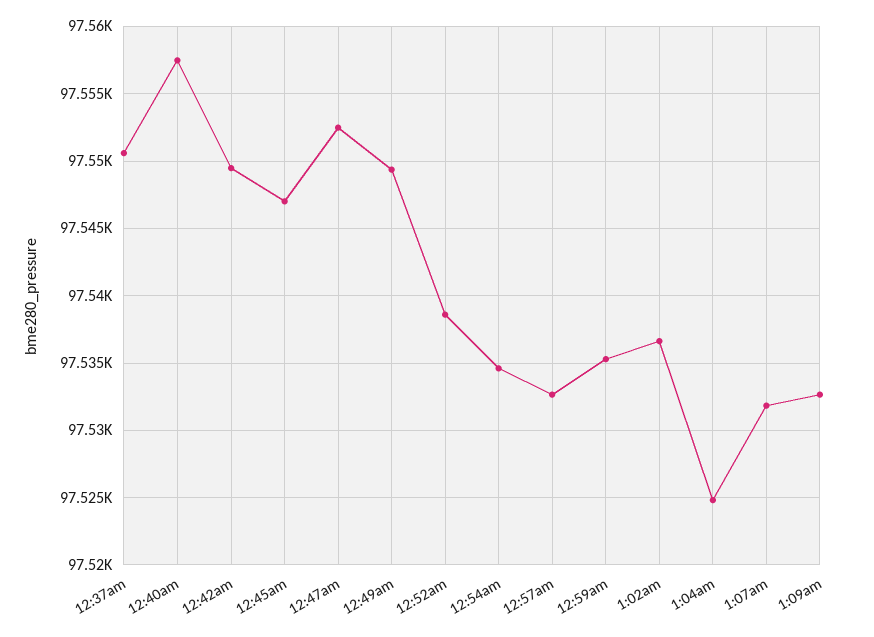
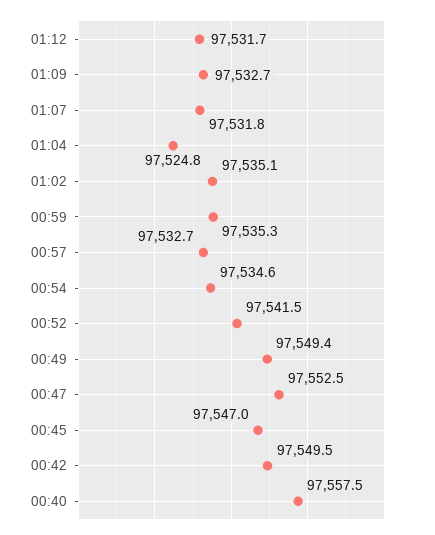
12:37am: 97550.5 -> none
12:52am: 97538.5 -> 97541.5
1:02am: 97536.5 -> 97535.1
01:12: none -> 97531.7

